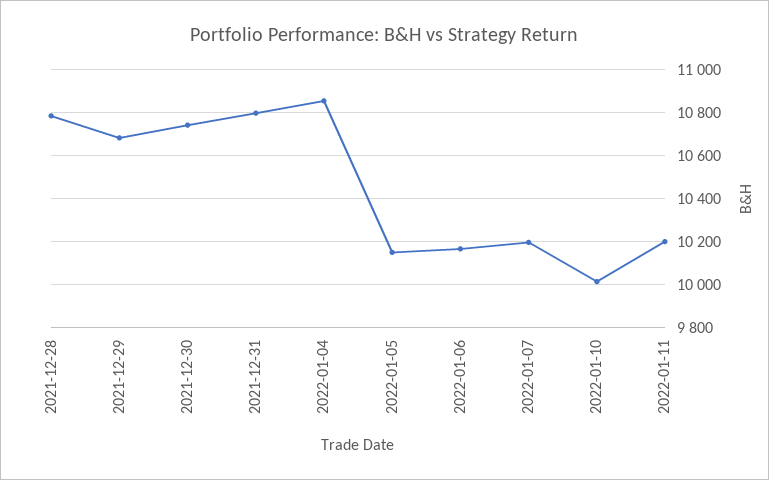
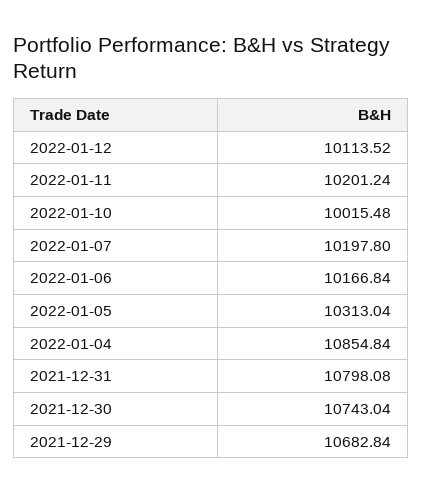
2021-12-28: 10800 -> none
2022-01-05: 10150 -> 10313.04
2022-01-12: none -> 10113.52

